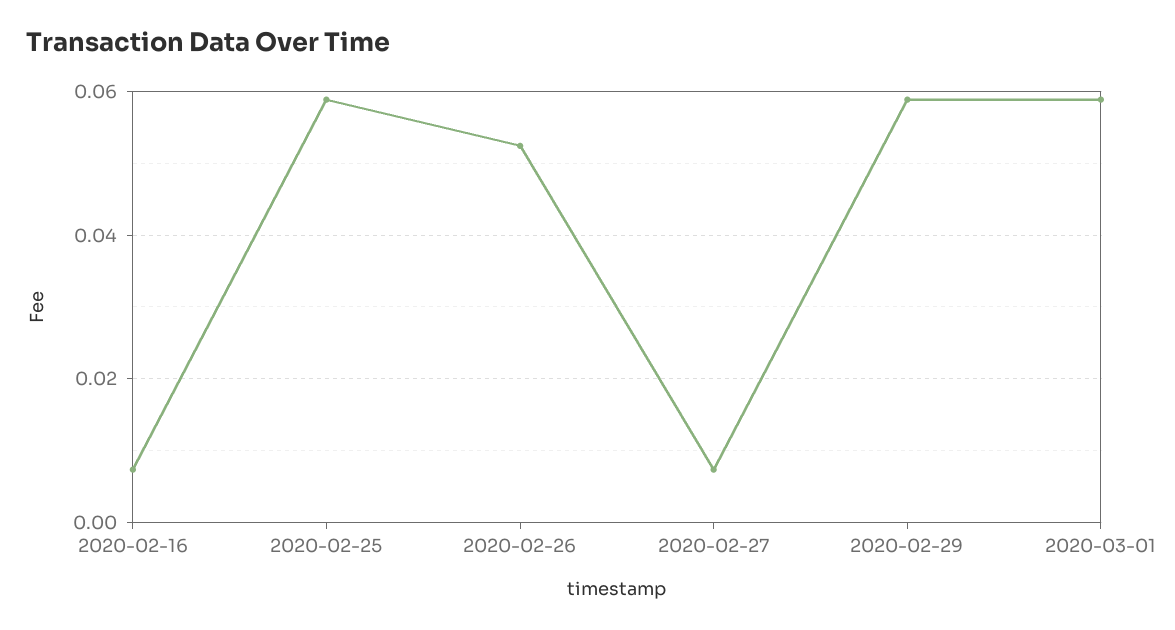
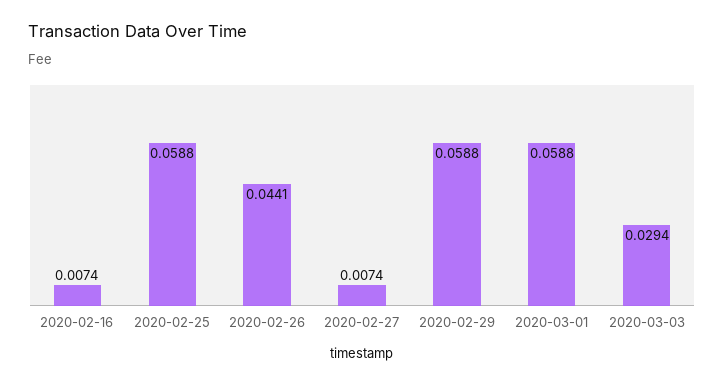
2020-02-26: 0.052 -> 0.0441
2020-03-03: none -> 0.0294

